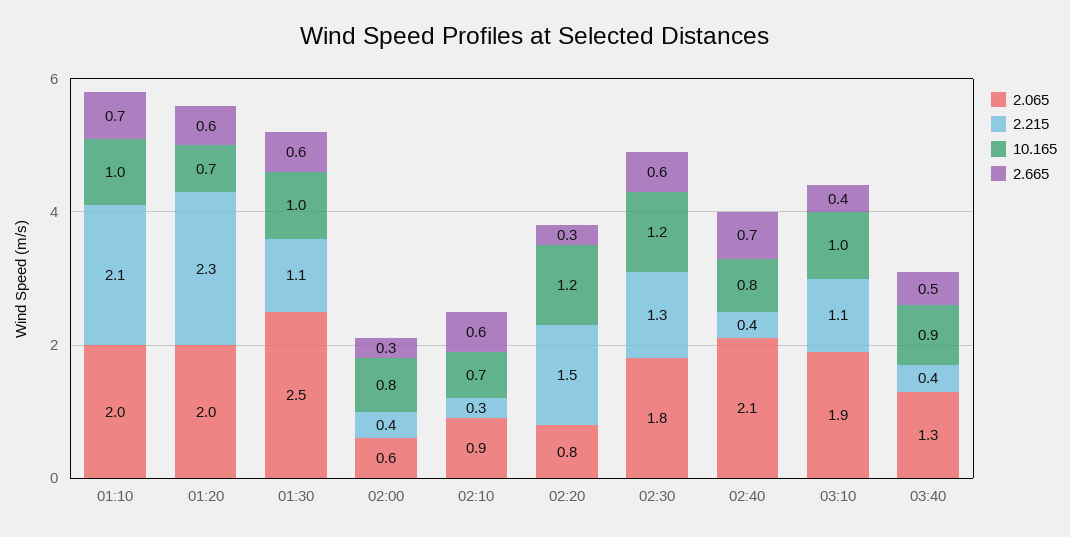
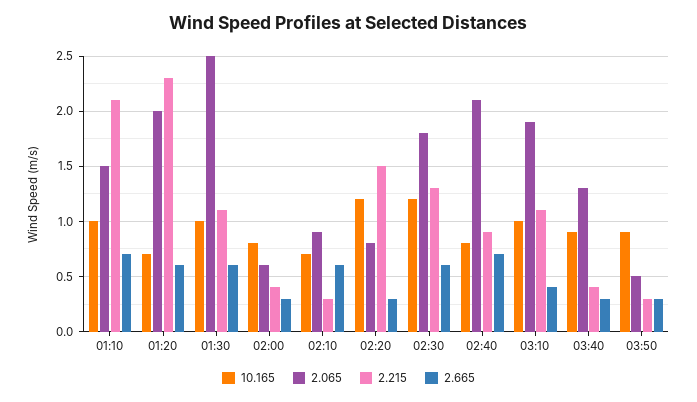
2.065, 01:10: 2 -> 1.5
2.215, 02:40: 0.4 -> 0.9
2.665, 03:40: 0.5 -> 0.3
10.165, 03:50: none -> 0.9
2.065, 03:50: none -> 0.5
2.215, 03:50: none -> 0.3
2.665, 03:50: none -> 0.3

